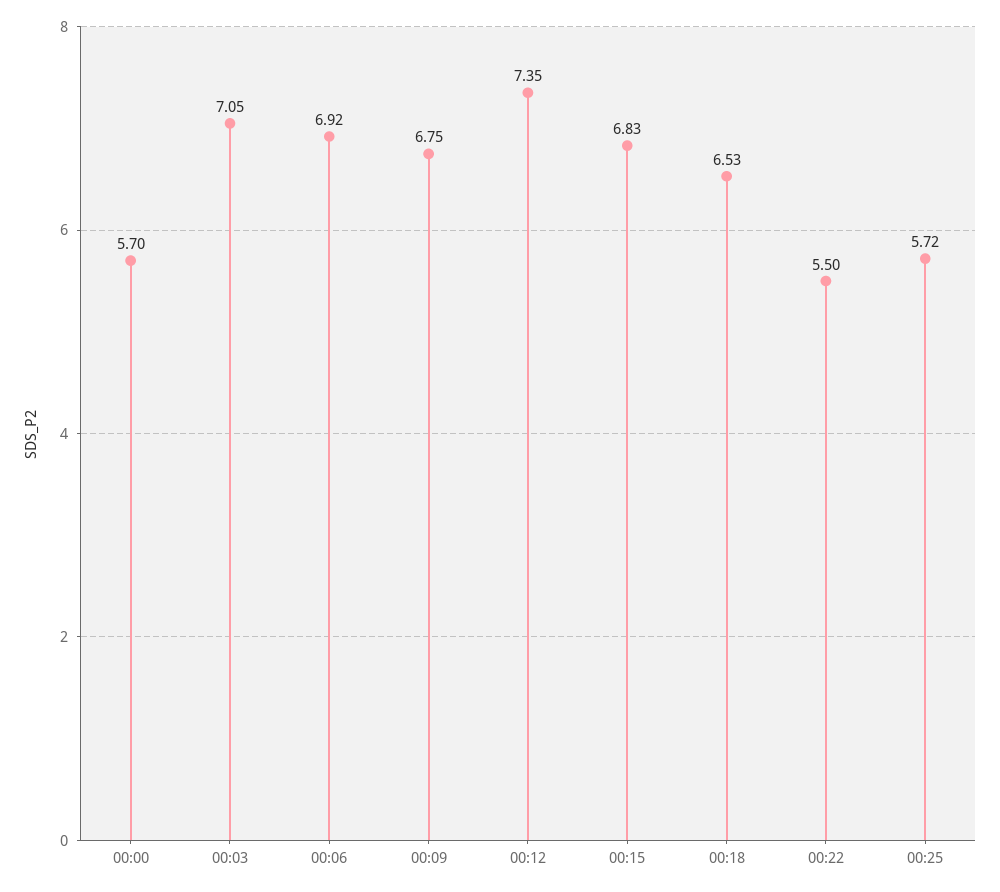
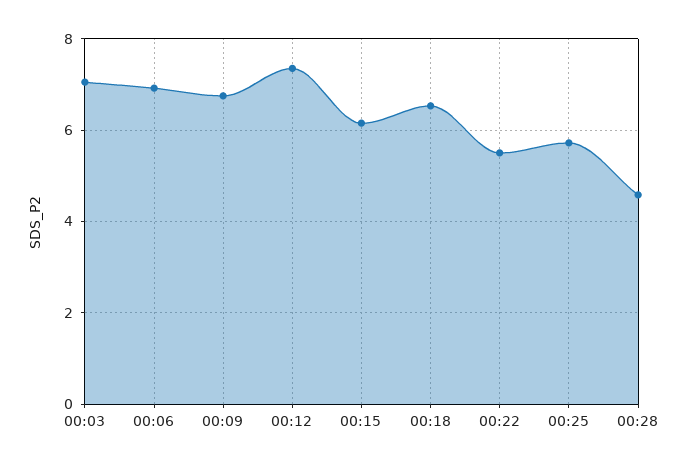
00:00: 5.7 -> none
00:15: 6.83 -> 6.2
00:28: none -> 4.6

